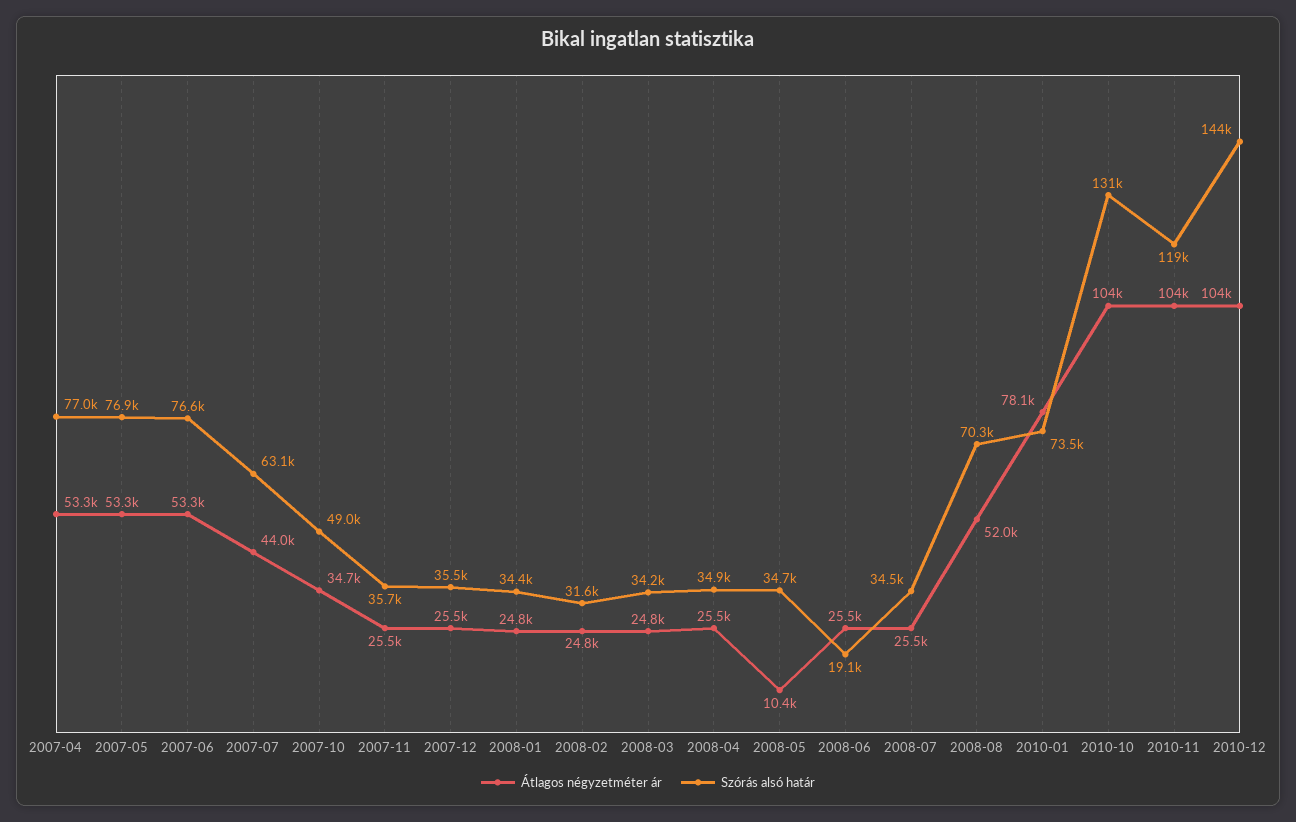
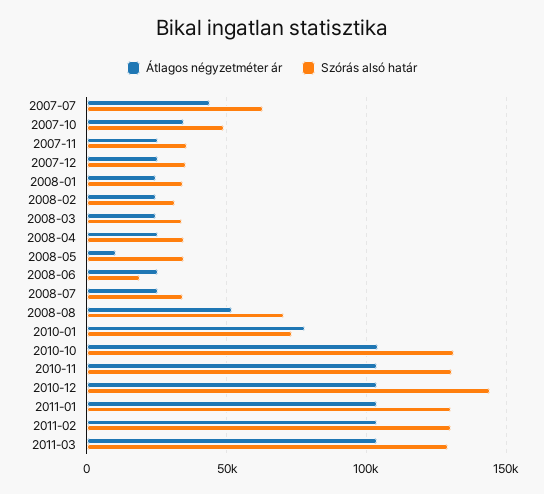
Átlagos négyzetméter ár, 2007-04: 53300 -> none
Szórás alsó határ, 2007-04: 77000 -> none
Átlagos négyzetméter ár, 2007-05: 53300 -> none
Szórás alsó határ, 2007-05: 76900 -> none
Átlagos négyzetméter ár, 2007-06: 53300 -> none
Szórás alsó határ, 2007-06: 76600 -> none
Szórás alsó határ, 2010-11: 119000 -> 130000
Átlagos négyzetméter ár, 2011-01: none -> 105000
Szórás alsó határ, 2011-01: none -> 130000
Átlagos négyzetméter ár, 2011-02: none -> 105000
Szórás alsó határ, 2011-02: none -> 130000
Átlagos négyzetméter ár, 2011-03: none -> 105000
Szórás alsó határ, 2011-03: none -> 130000

